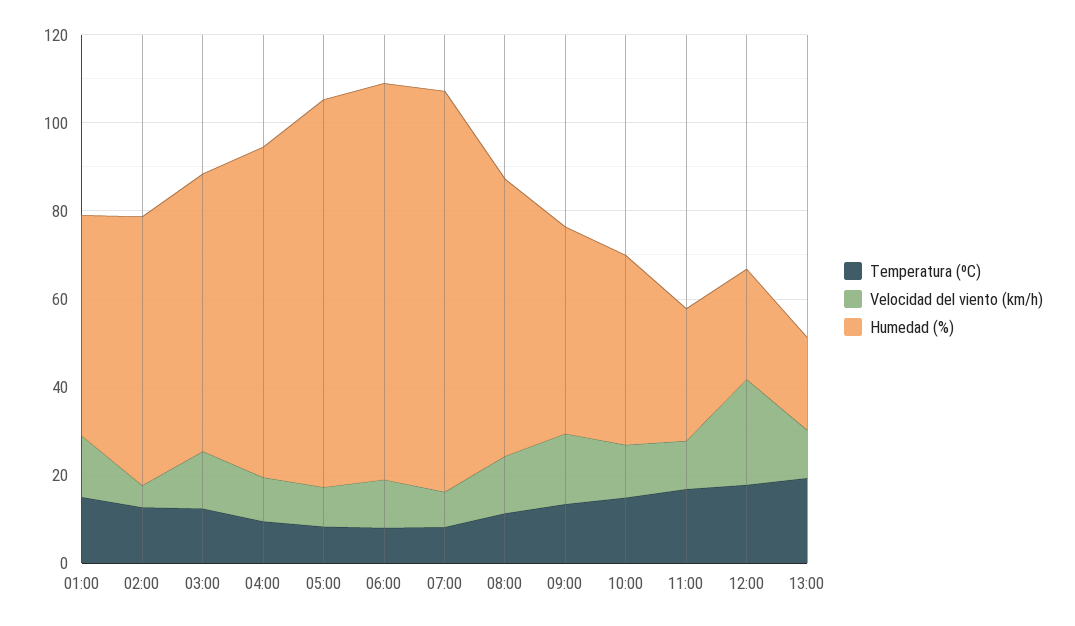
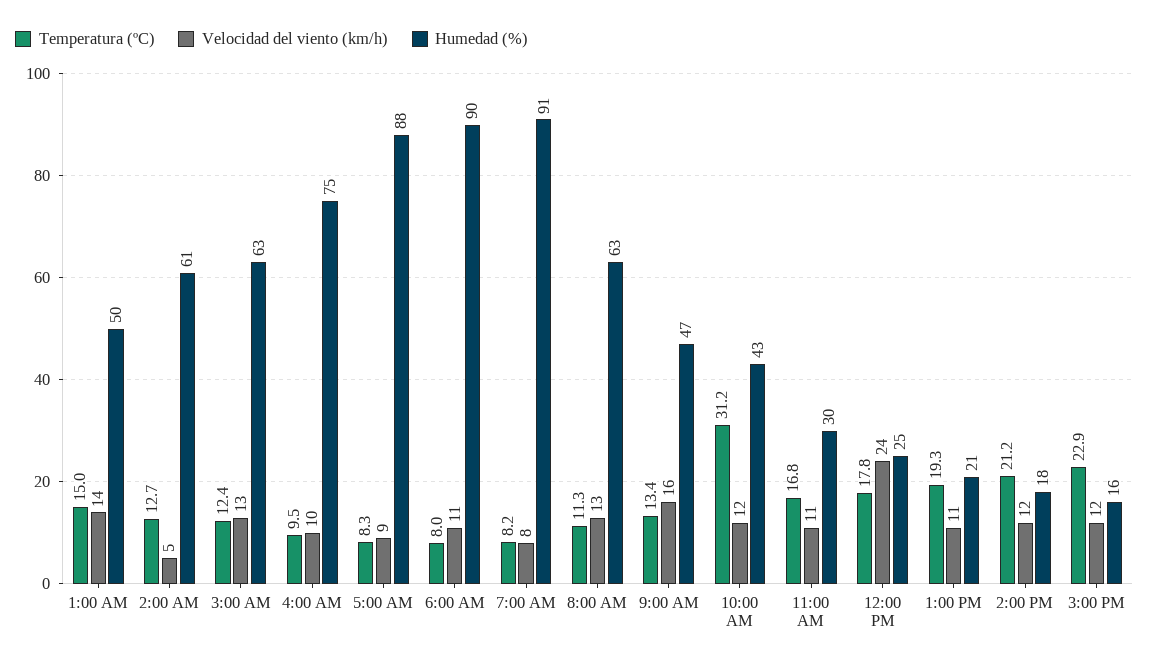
Temperatura (ºC), 10:00: 15 -> 31.2
Temperatura (ºC), 2:00 PM: none -> 21.2
Velocidad del viento (km/h), 2:00 PM: none -> 12
Humedad (%), 2:00 PM: none -> 18
Temperatura (ºC), 3:00 PM: none -> 22.9
Velocidad del viento (km/h), 3:00 PM: none -> 12
Humedad (%), 3:00 PM: none -> 16

